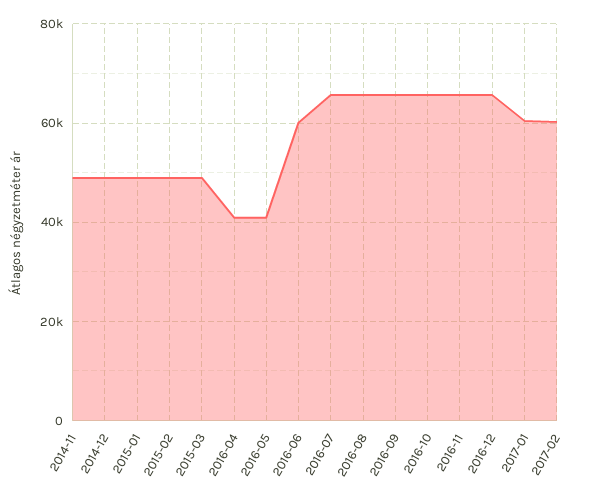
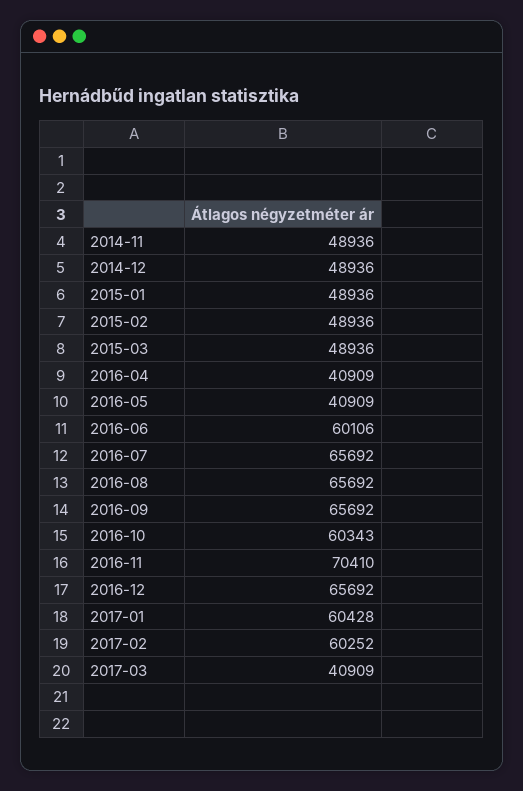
2016-10: 66000 -> 60343
2016-11: 66000 -> 70410
2017-03: none -> 40909

